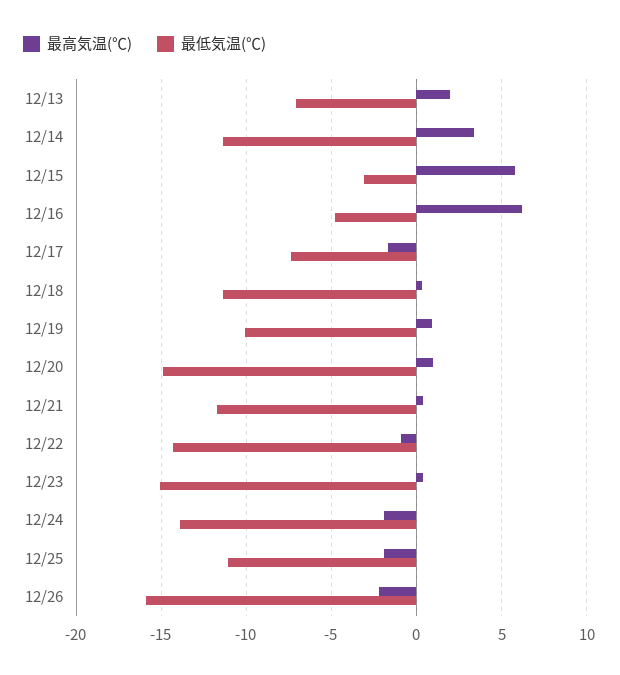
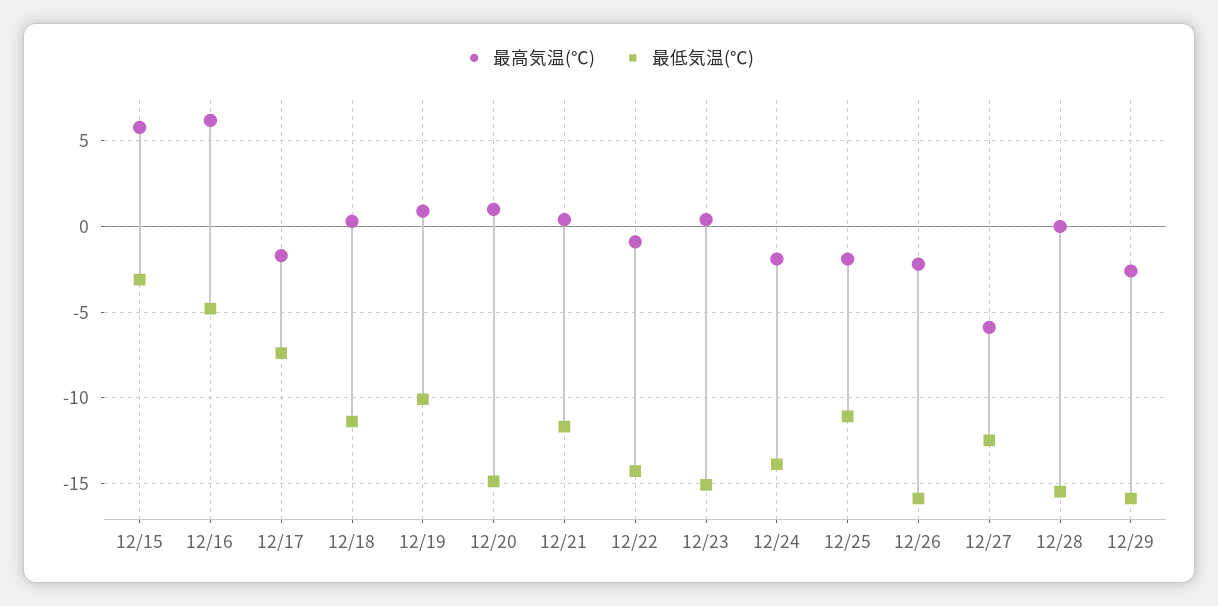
最高気温(℃), 12/13: 2 -> none
最低気温(℃), 12/13: -7 -> none
最高気温(℃), 12/14: 3.5 -> none
最低気温(℃), 12/14: -11.5 -> none
最高気温(℃), 12/27: none -> -6
最低気温(℃), 12/27: none -> -12.5
最高気温(℃), 12/28: none -> 0
最低気温(℃), 12/28: none -> -15.5
最高気温(℃), 12/29: none -> -2.5
最低気温(℃), 12/29: none -> -16

